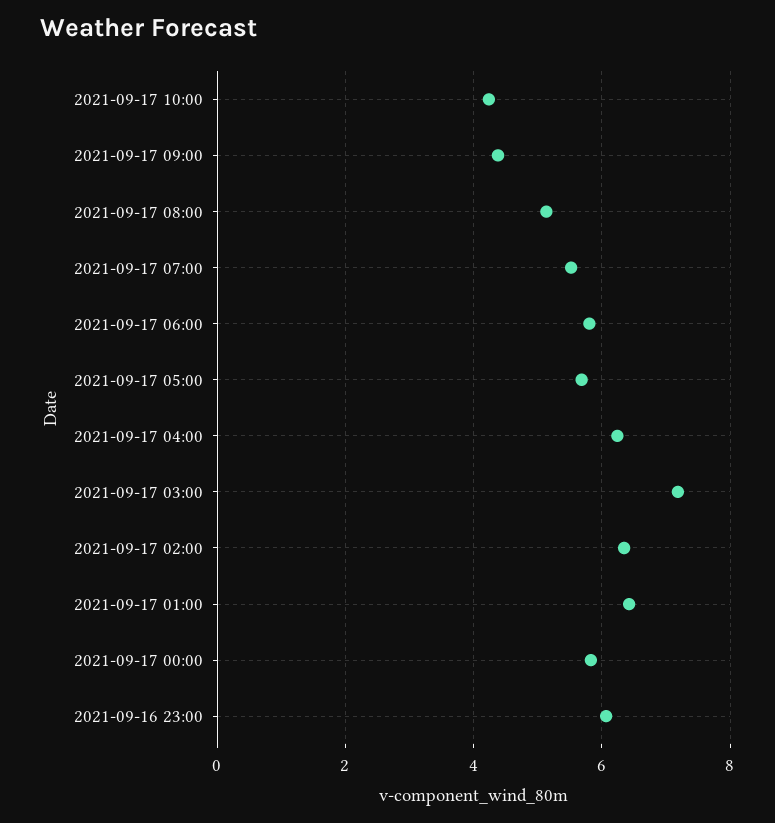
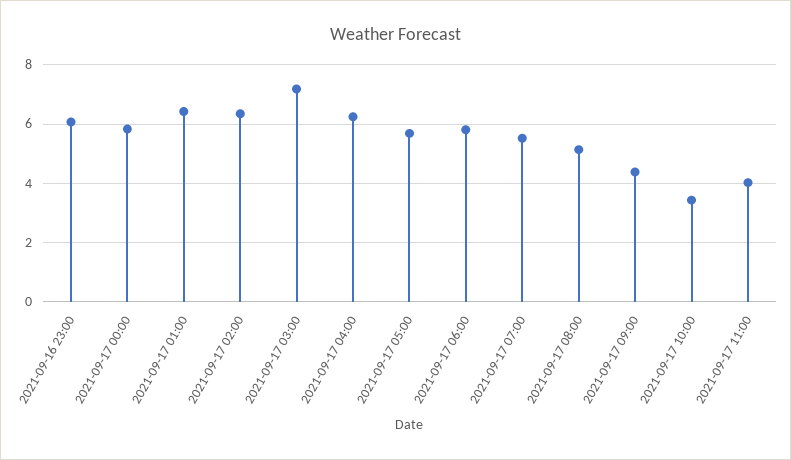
2021-09-17 10:00: 4.2 -> 3.5
2021-09-17 11:00: none -> 4

